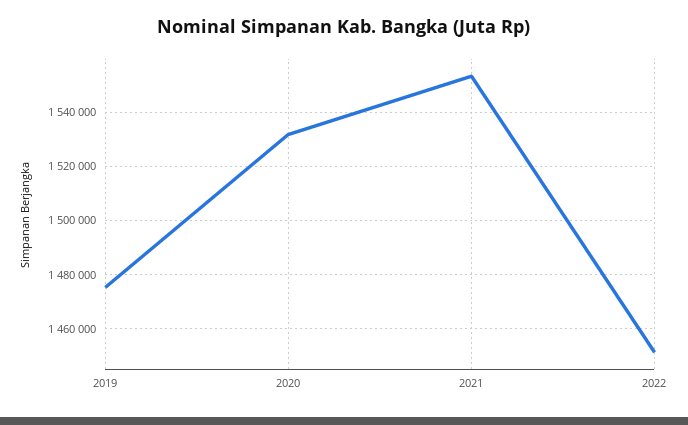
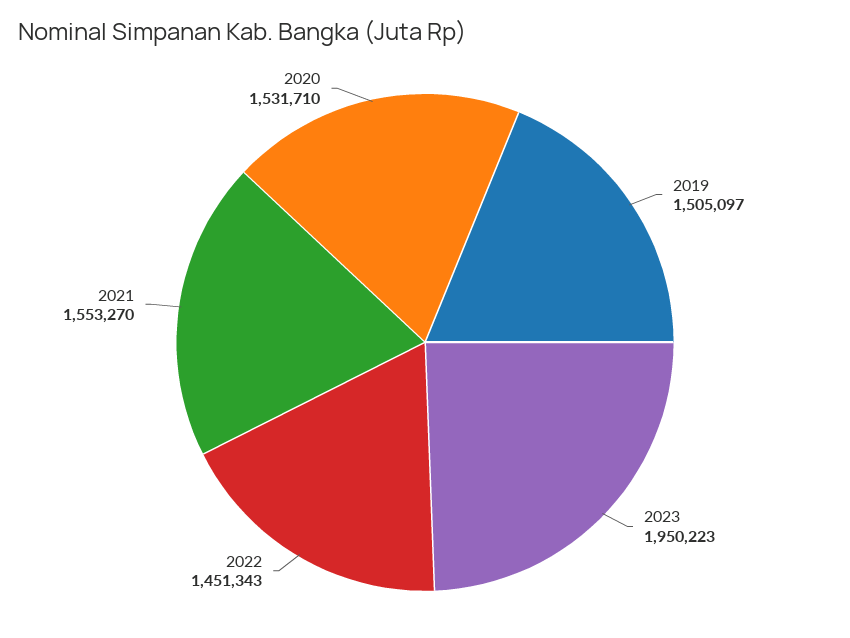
2019: 1475000 -> 1505097
2023: none -> 1950223

